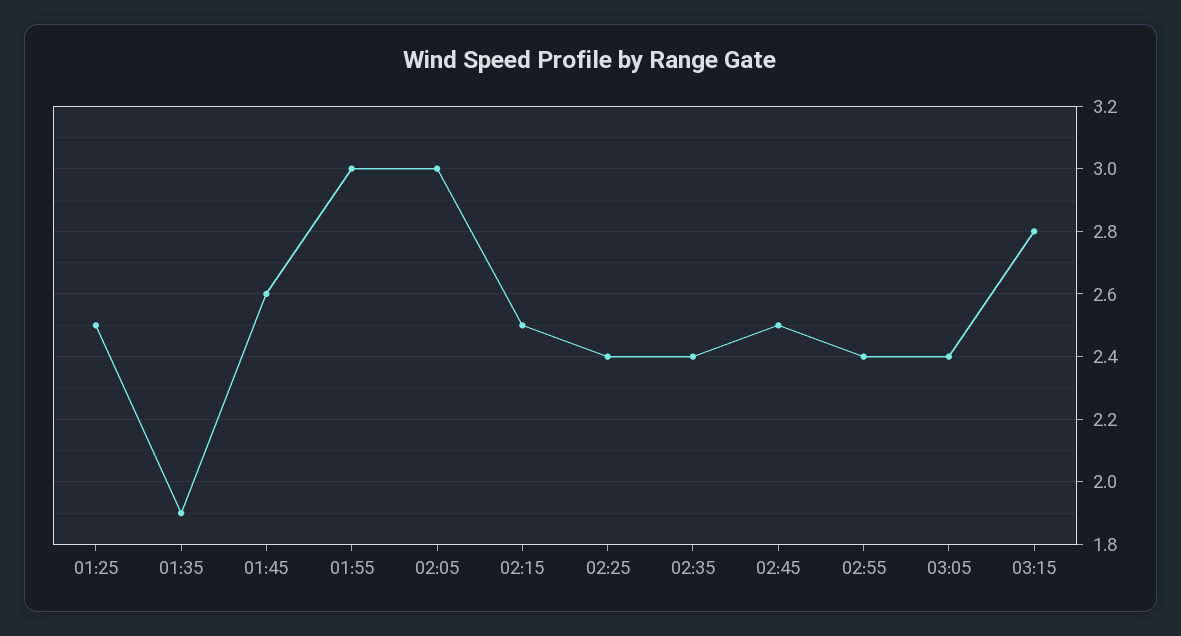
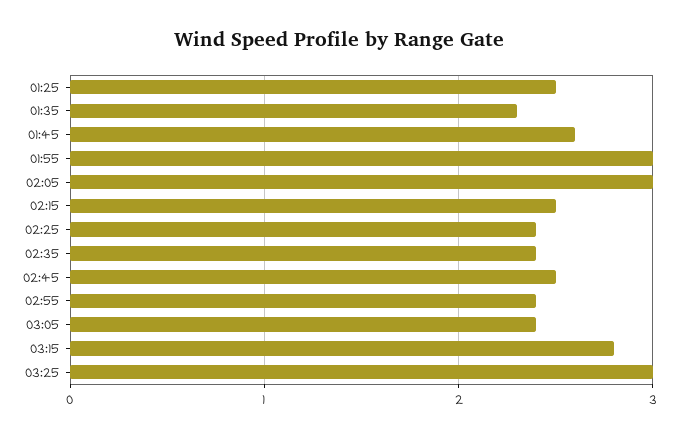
01:35: 1.9 -> 2.3
03:25: none -> 3

